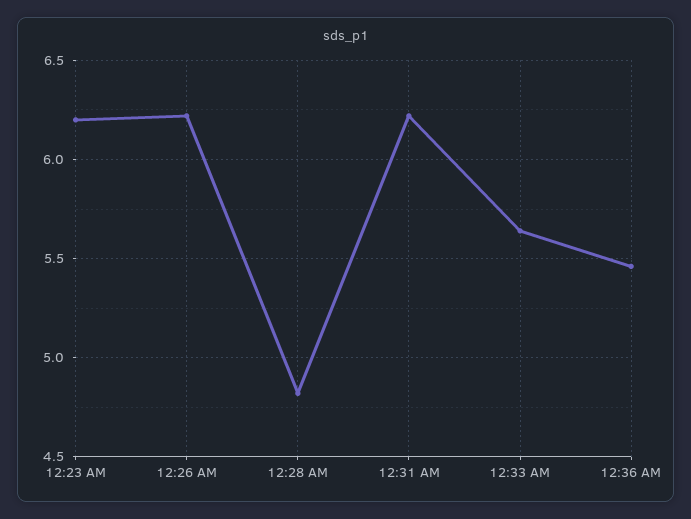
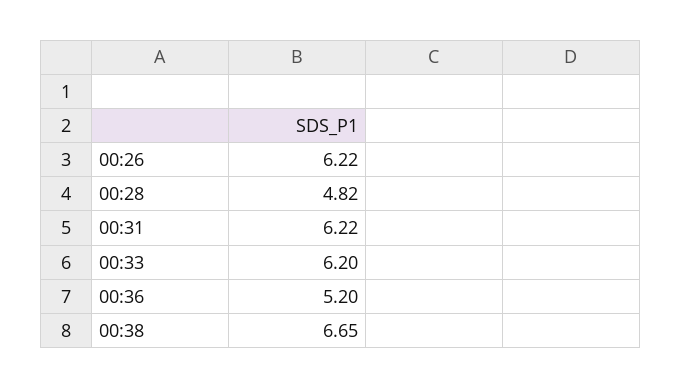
12:23 AM: 6.2 -> none
12:33 AM: 5.65 -> 6.2
12:36 AM: 5.45 -> 5.2
00:38: none -> 6.65

